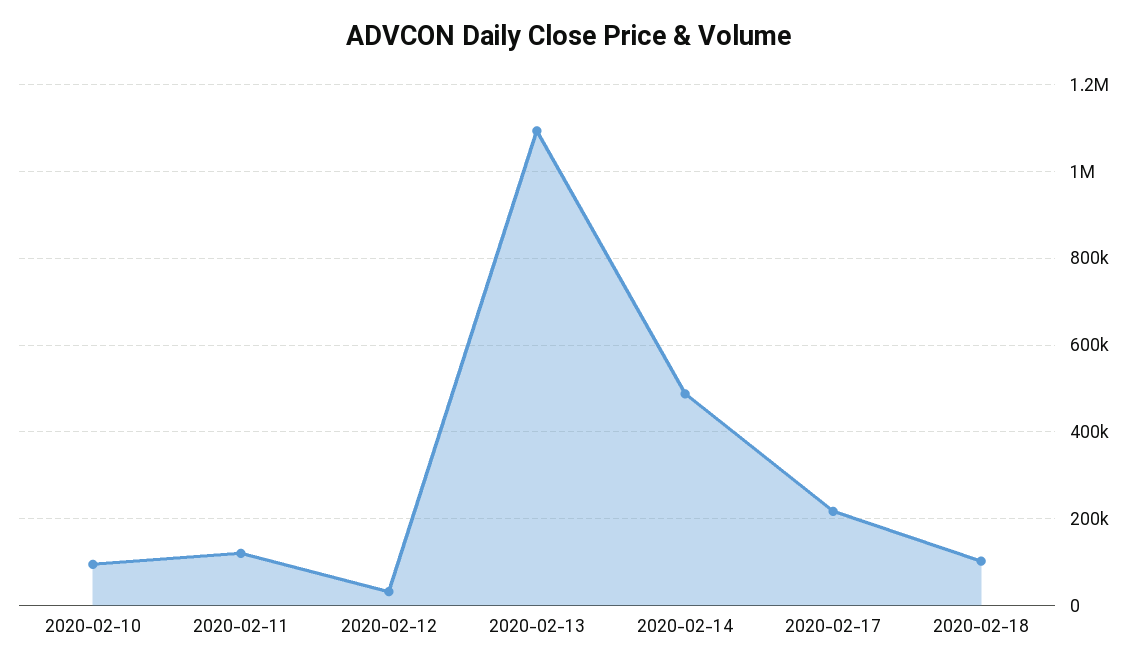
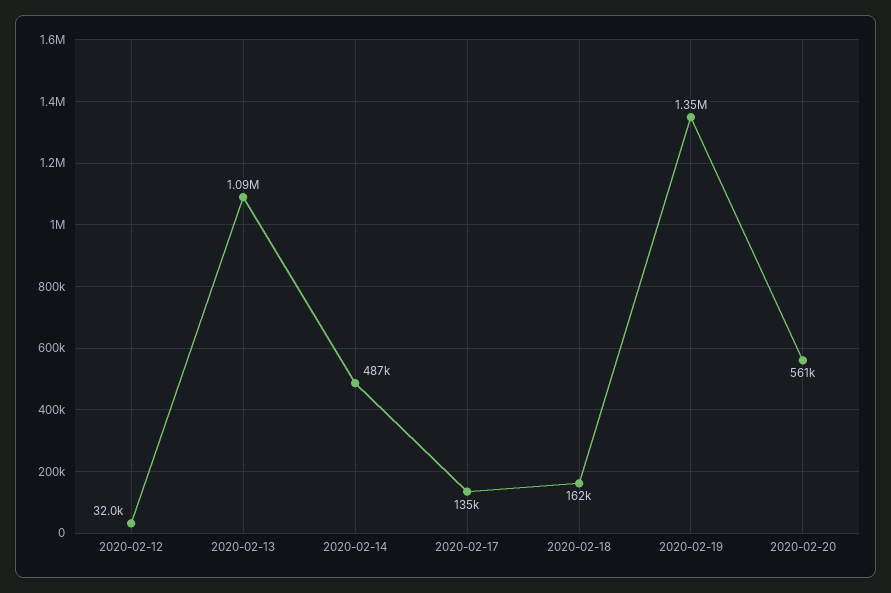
2020-02-10: 100000 -> none
2020-02-11: 120000 -> none
2020-02-17: 220000 -> 135000
2020-02-18: 100000 -> 162000
2020-02-19: none -> 1350000
2020-02-20: none -> 561000

